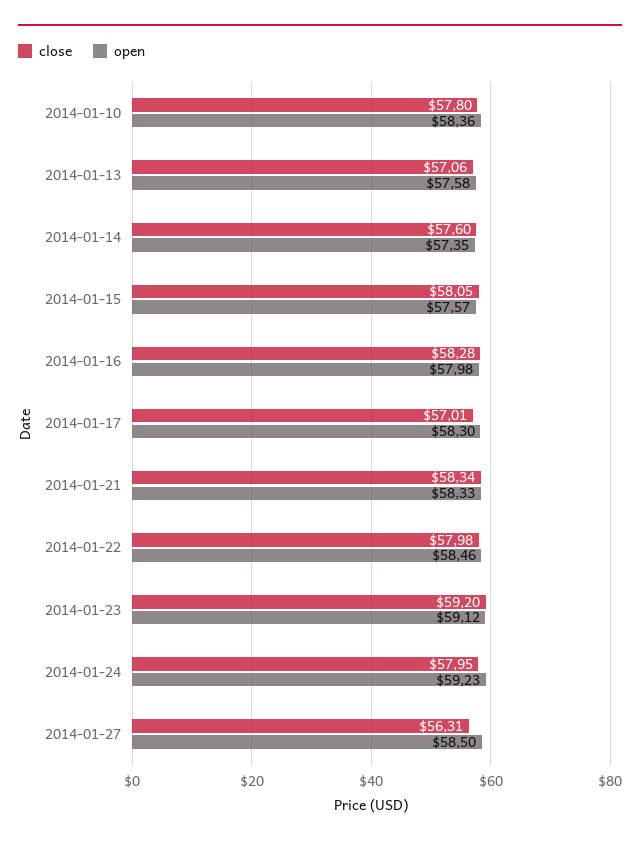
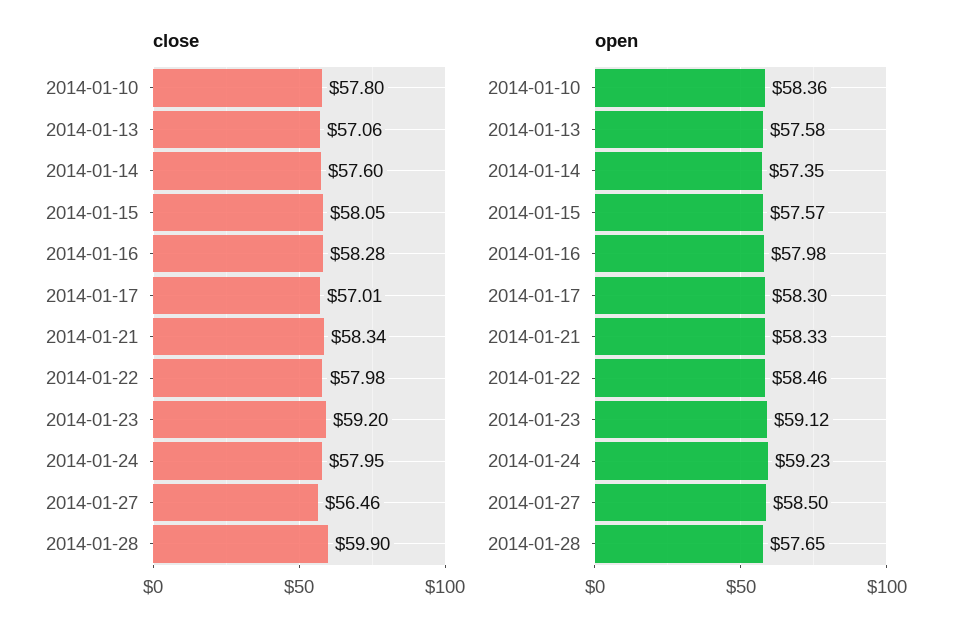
close, 2014-01-27: 56.31 -> 56.46
close, 2014-01-28: none -> 59.9
open, 2014-01-28: none -> 57.65

